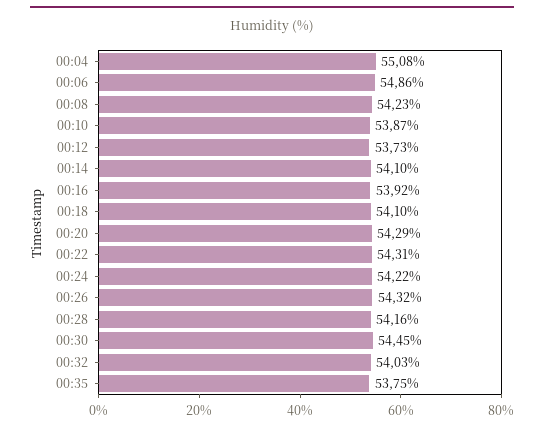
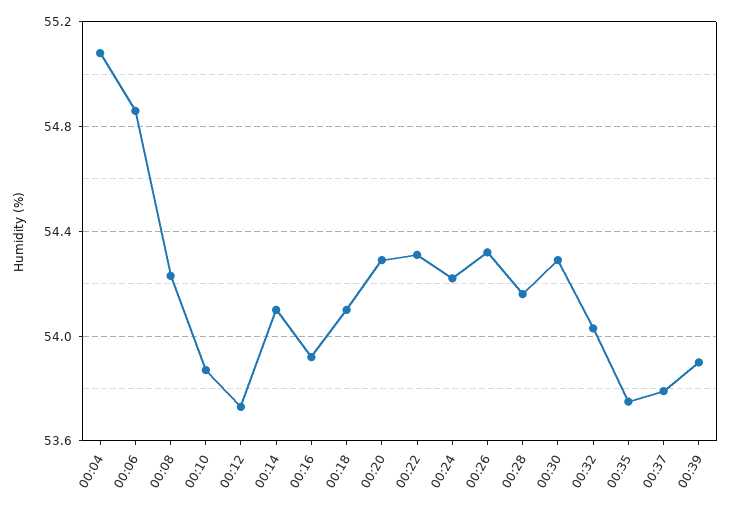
00:30: 54.45 -> 54.3
00:37: none -> 53.8
00:39: none -> 53.9

